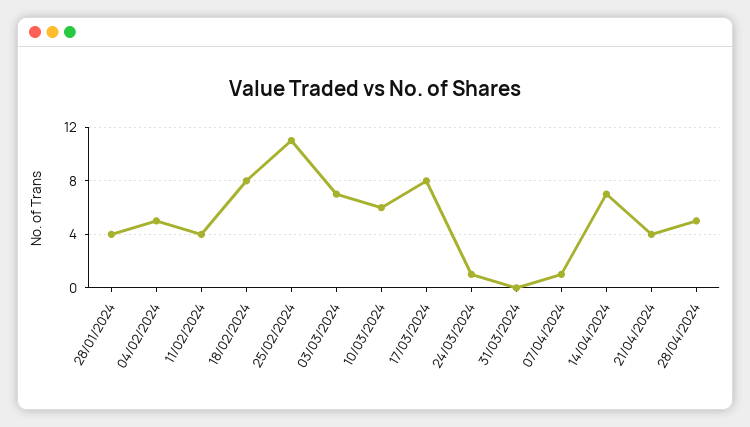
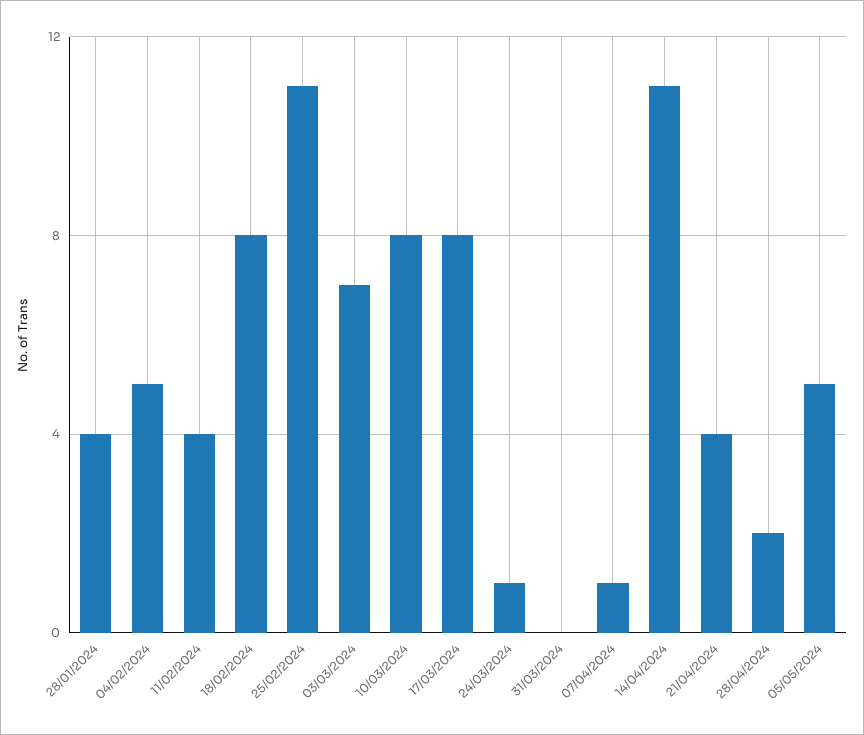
10/03/2024: 6 -> 8
14/04/2024: 7 -> 11
28/04/2024: 5 -> 2
05/05/2024: none -> 5

